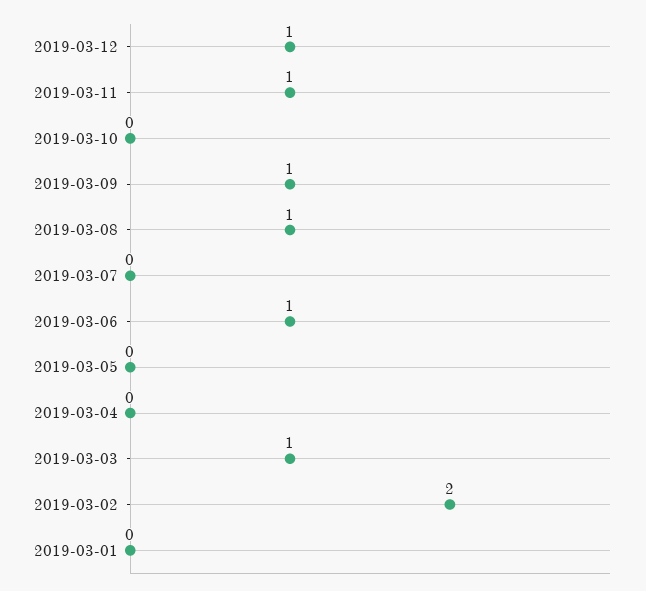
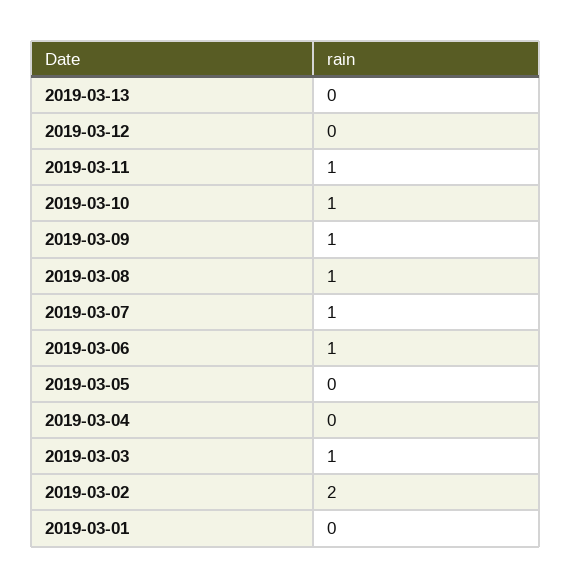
2019-03-12: 1 -> 0
2019-03-10: 0 -> 1
2019-03-07: 0 -> 1
2019-03-13: none -> 0

